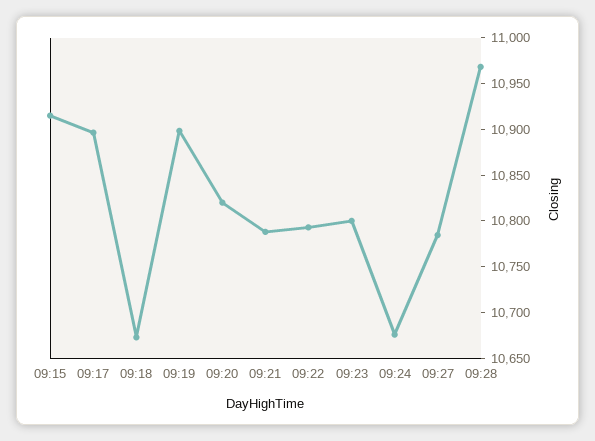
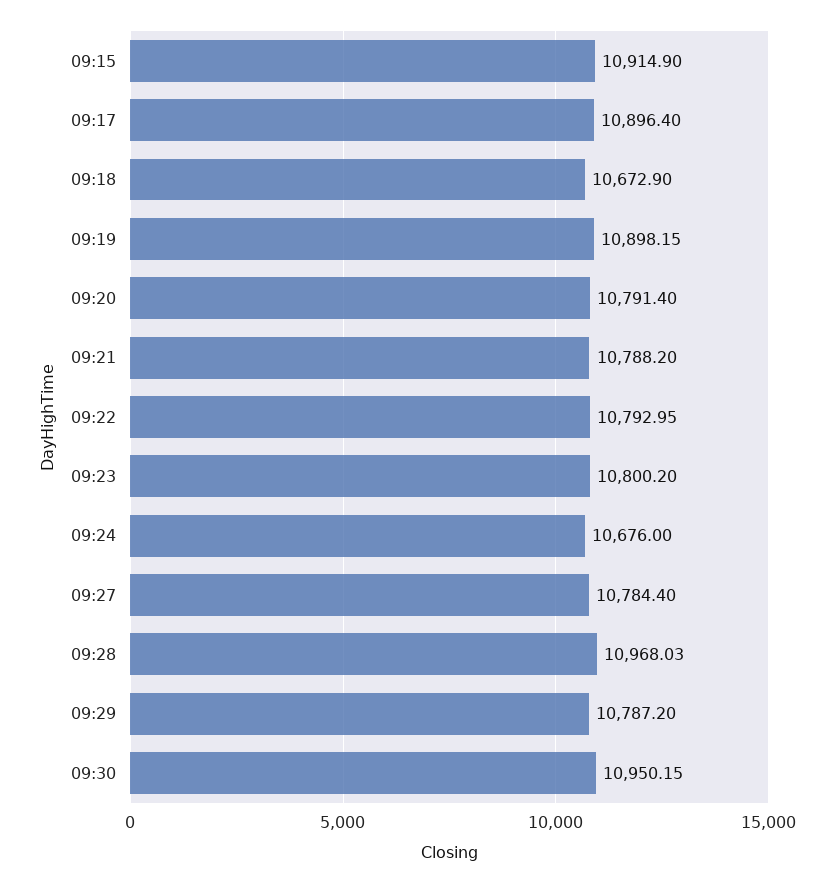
09:20: 10820 -> 10791.4
09:29: none -> 10787.2
09:30: none -> 10950.15

